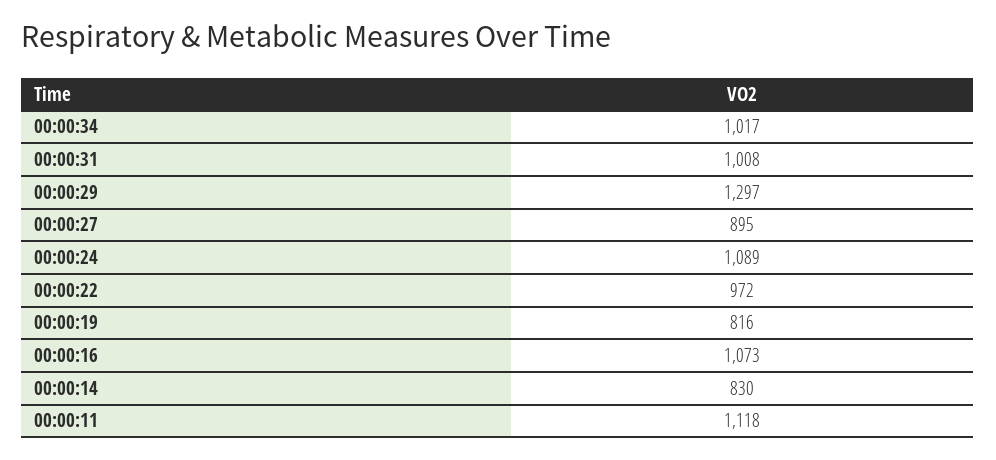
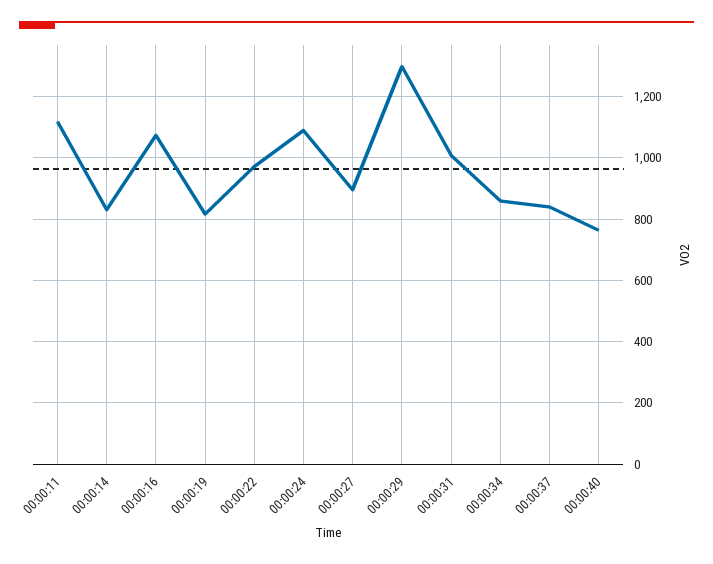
00:00:34: 1017 -> 860
00:00:37: none -> 840
00:00:40: none -> 760

